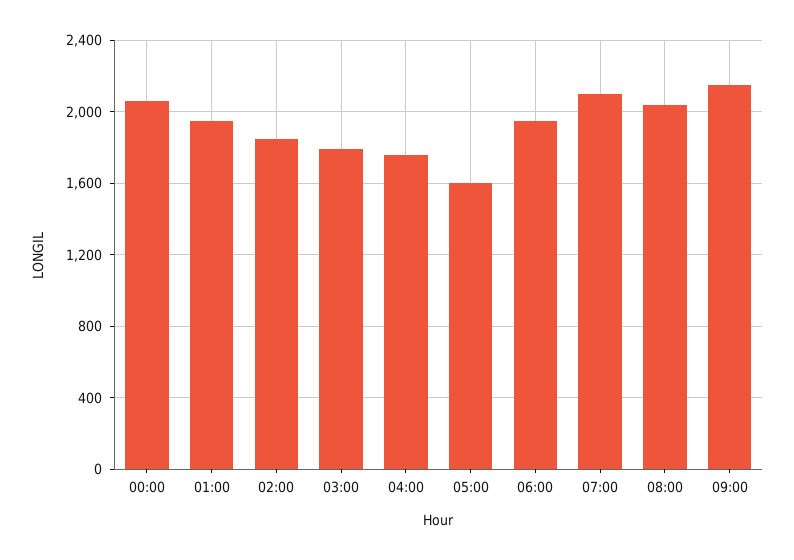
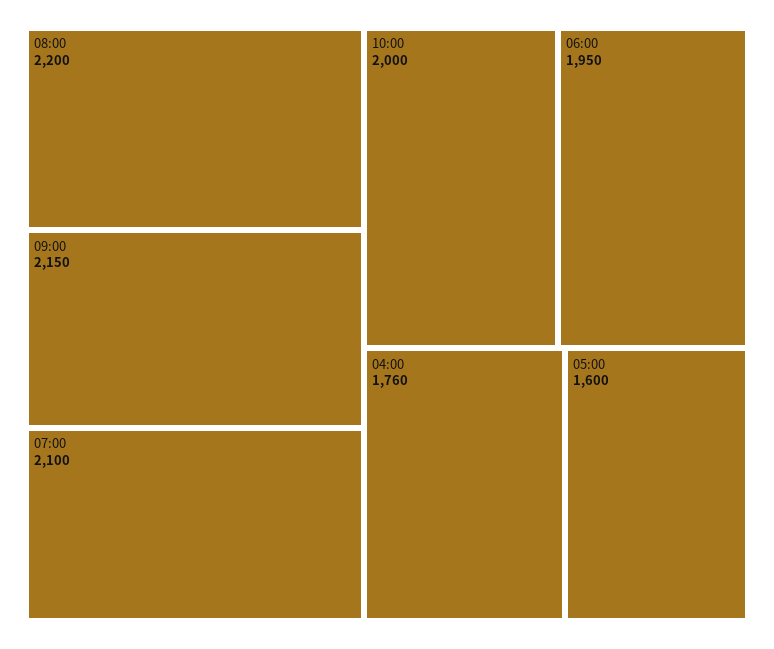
00:00: 2050 -> none
01:00: 1950 -> none
02:00: 1850 -> none
03:00: 1800 -> none
08:00: 2050 -> 2200
10:00: none -> 2000

